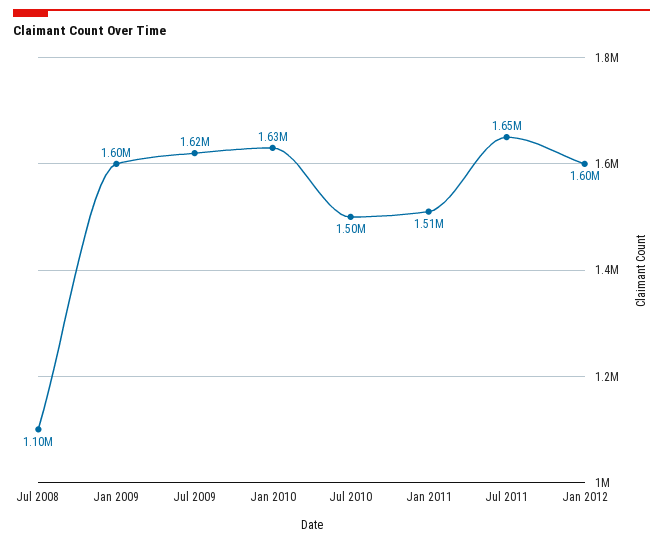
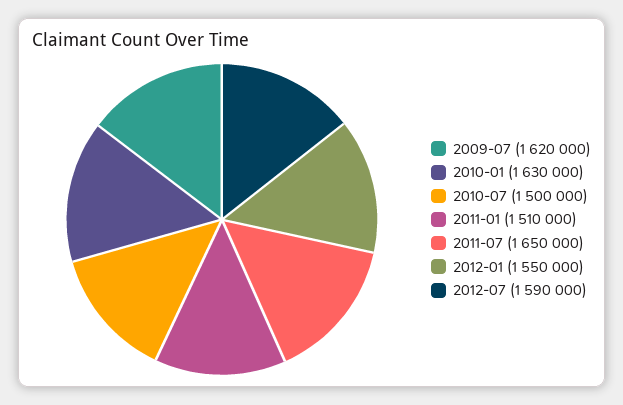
Jul 2008: 1100000 -> none
Jan 2009: 1600000 -> none
Jan 2012: 1600000 -> 1550000
2012-07: none -> 1590000

